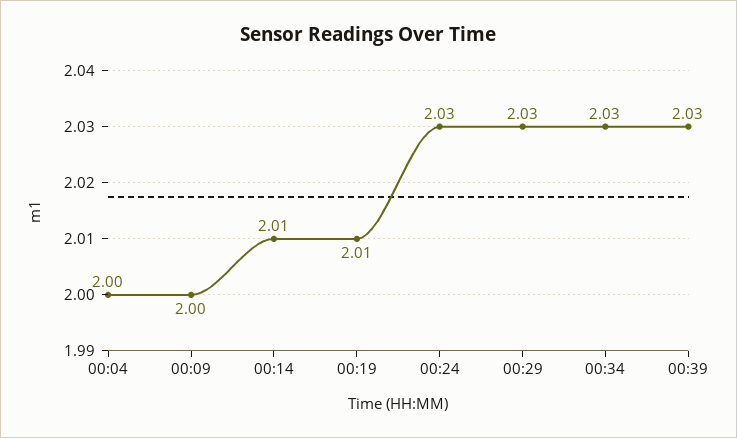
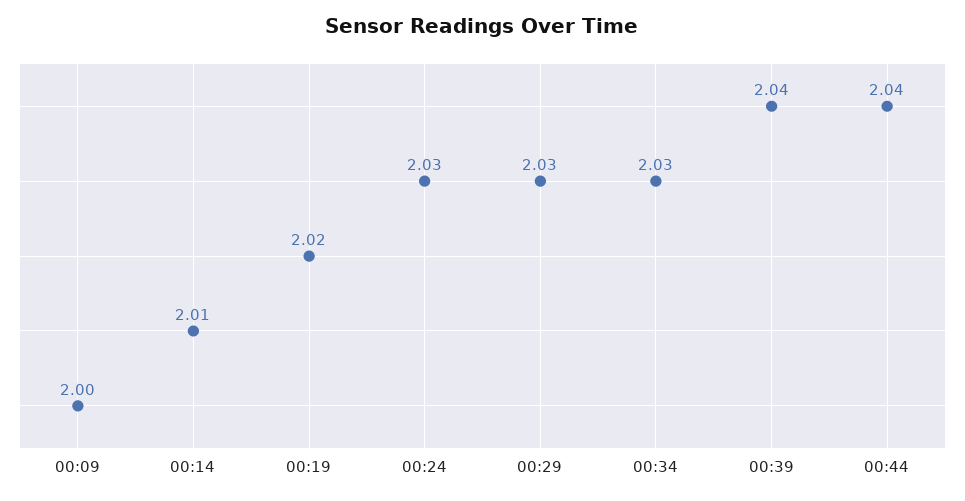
00:04: 2 -> none
00:19: 2.01 -> 2.02
00:39: 2.03 -> 2.04
00:44: none -> 2.04

